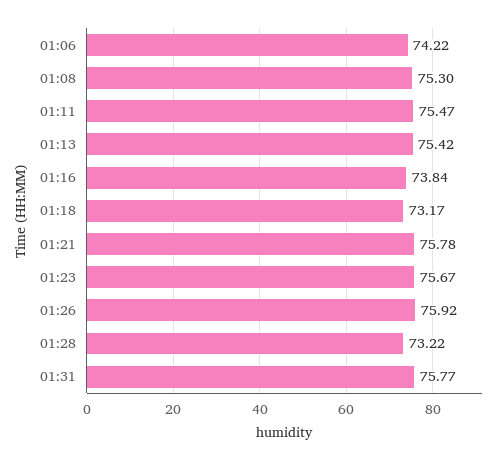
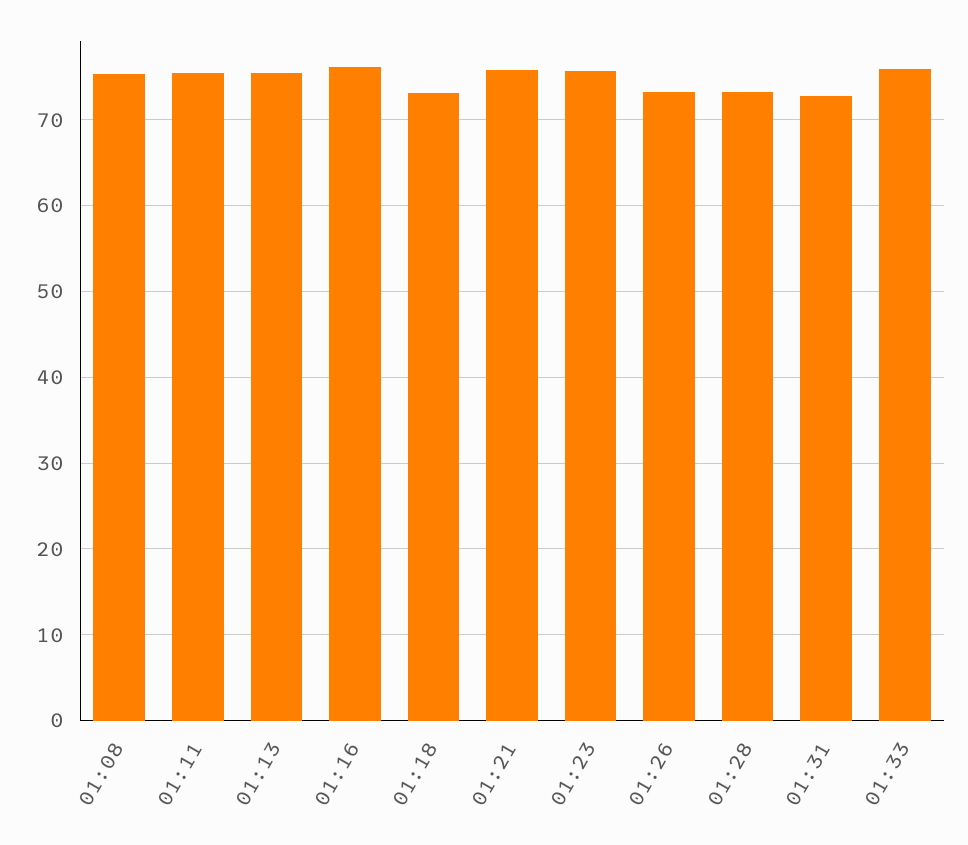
01:06: 74.22 -> none
01:16: 73.84 -> 76
01:26: 75.92 -> 73
01:31: 75.77 -> 73
01:33: none -> 76

